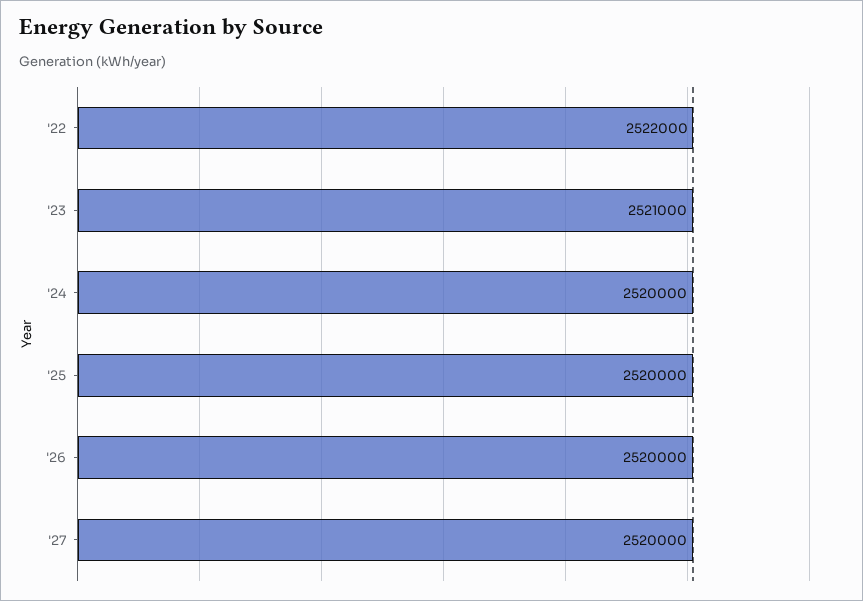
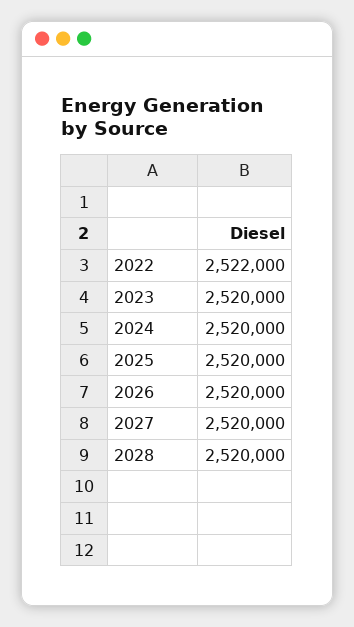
'23: 2521000 -> 2520000
2028: none -> 2520000

